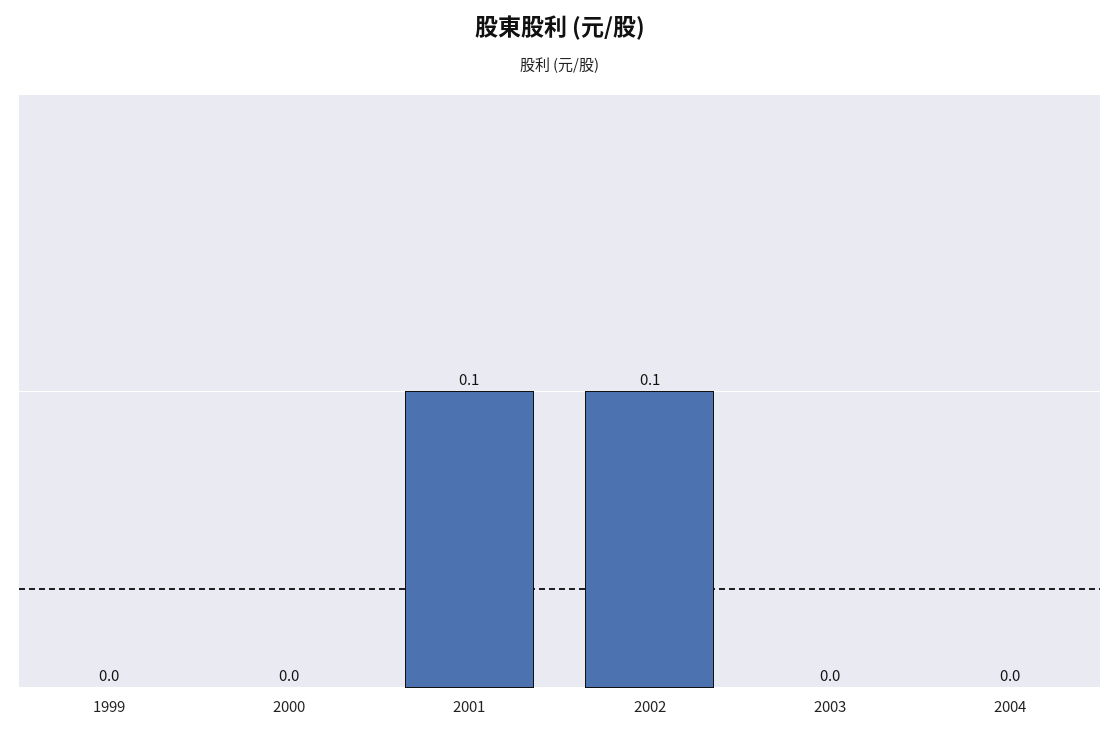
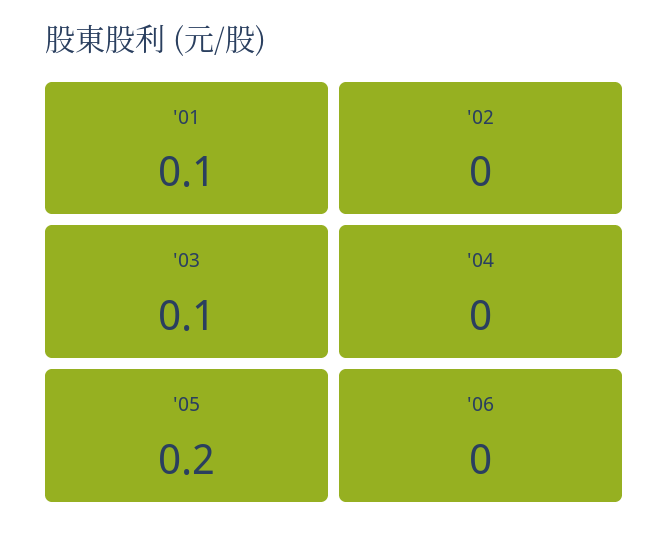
1999: 0 -> none
2000: 0 -> none
2002: 0.1 -> 0
2003: 0 -> 0.1
'05: none -> 0.2
'06: none -> 0

